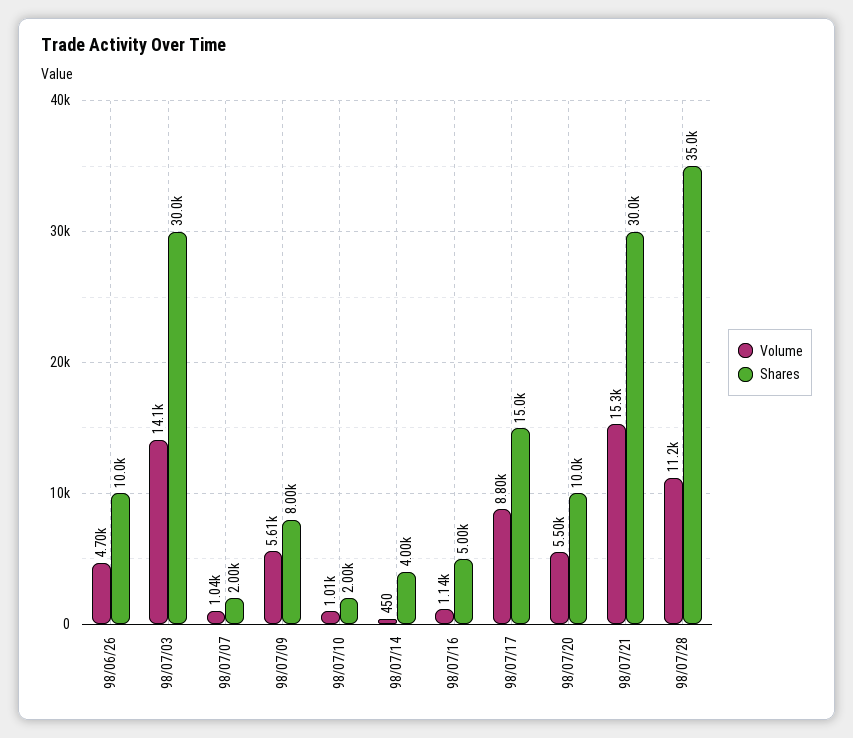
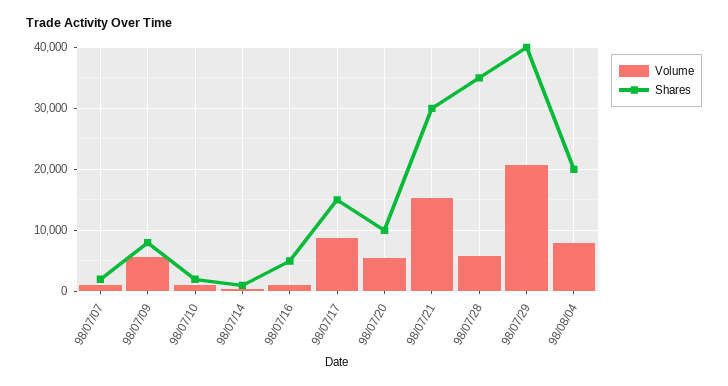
Volume, 98/06/26: 4700 -> none
Shares, 98/06/26: 10000 -> none
Volume, 98/07/03: 14100 -> none
Shares, 98/07/03: 30000 -> none
Shares, 98/07/14: 4000 -> 1000
Volume, 98/07/28: 11200 -> 6000
Volume, 98/07/29: none -> 21000
Shares, 98/07/29: none -> 40000
Volume, 98/08/04: none -> 8000
Shares, 98/08/04: none -> 20000

